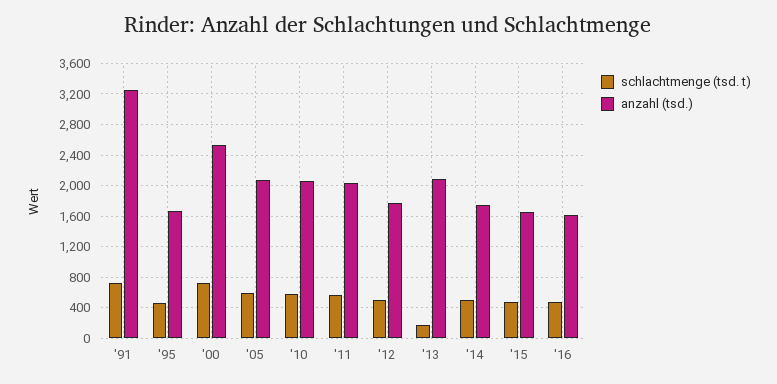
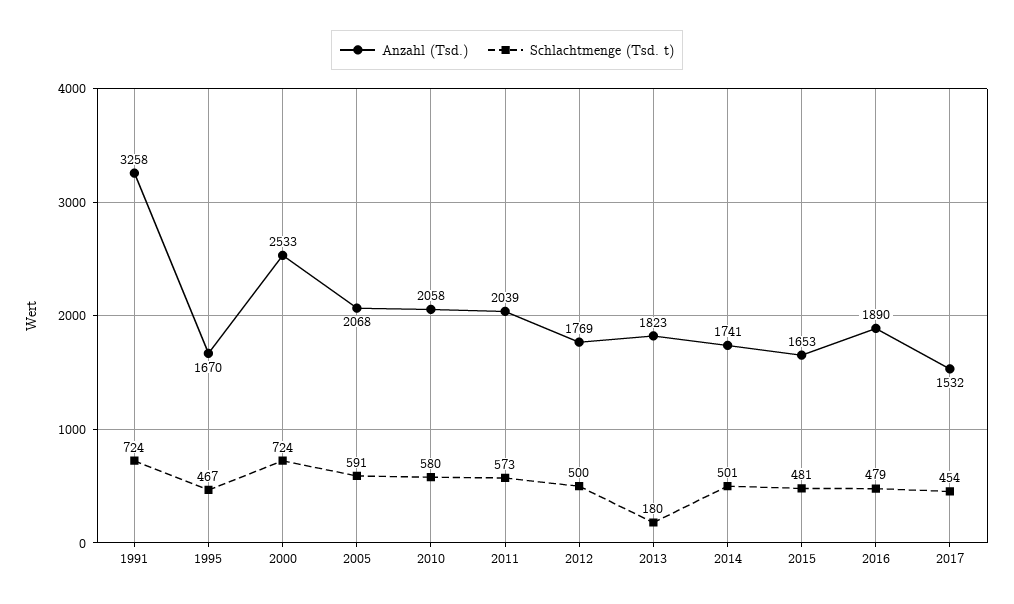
anzahl (tsd.), '13: 2100 -> 1823
anzahl (tsd.), '16: 1600 -> 1890
anzahl (tsd.), 2017: none -> 1532
schlachtmenge (tsd. t), 2017: none -> 454

